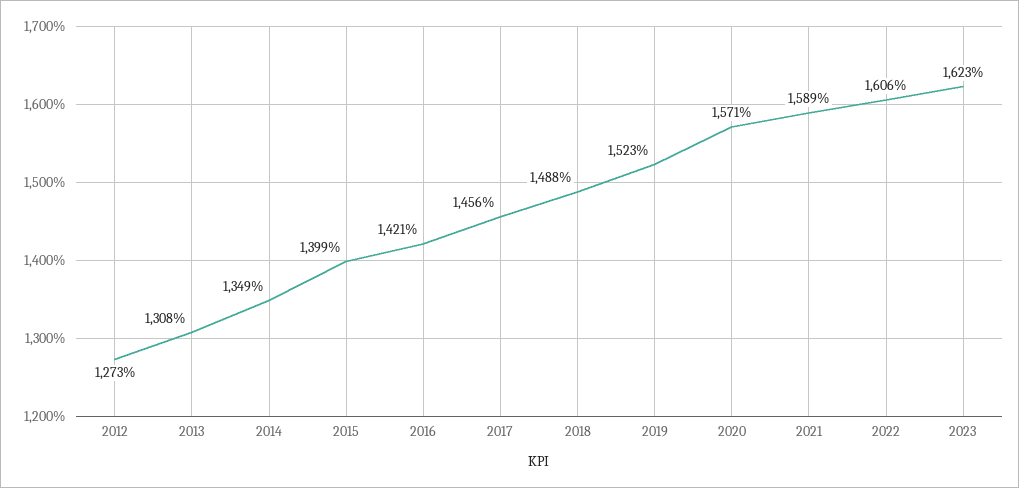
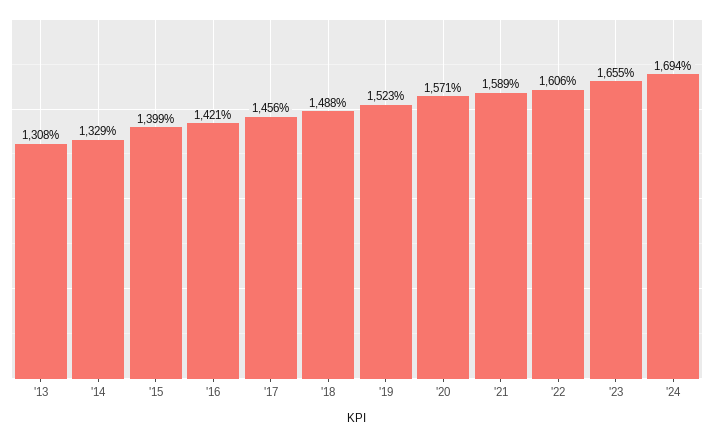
2012: 1273 -> none
2014: 1349 -> 1329
2023: 1623 -> 1655
'24: none -> 1694

